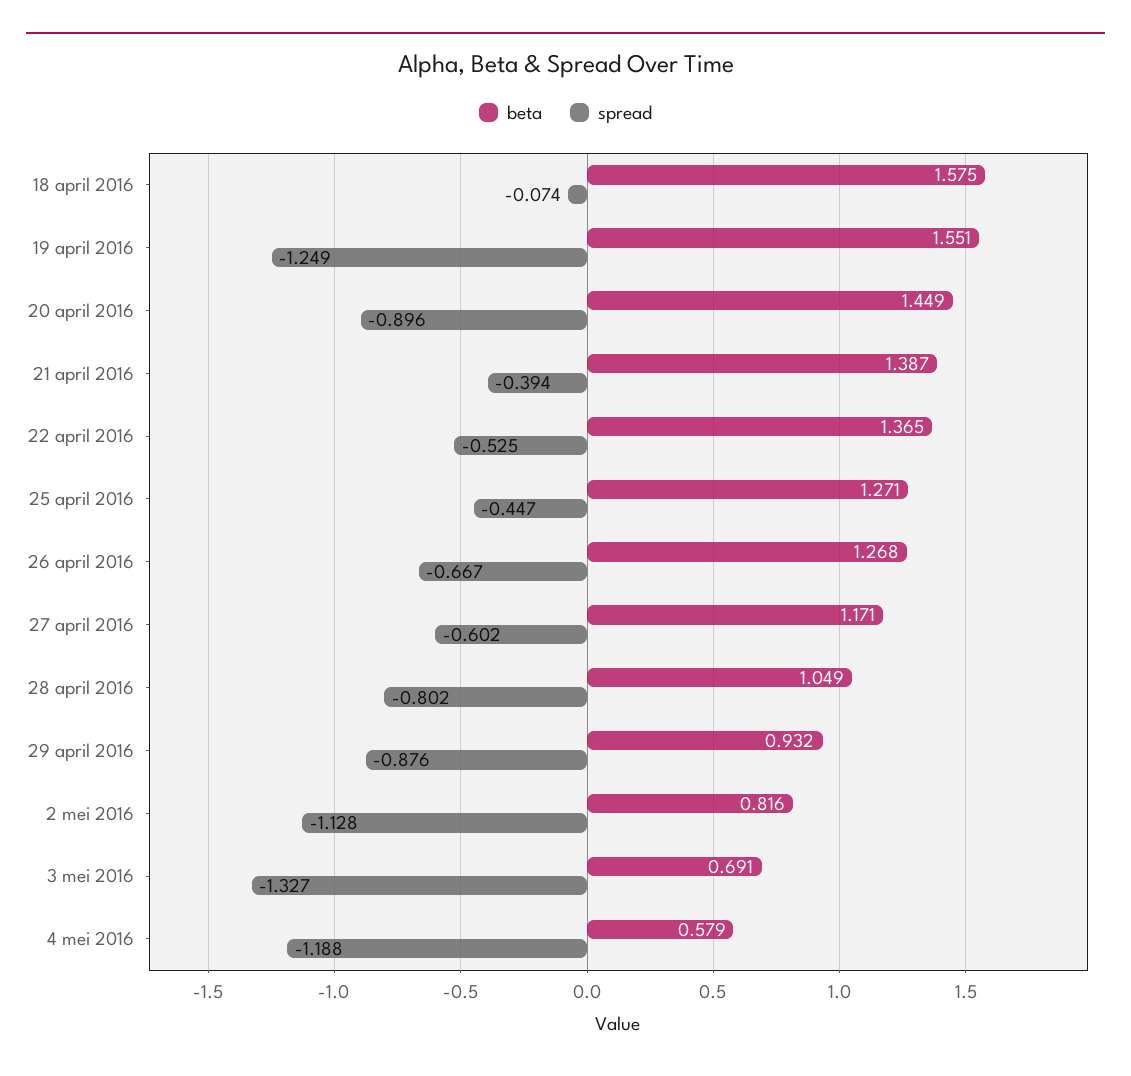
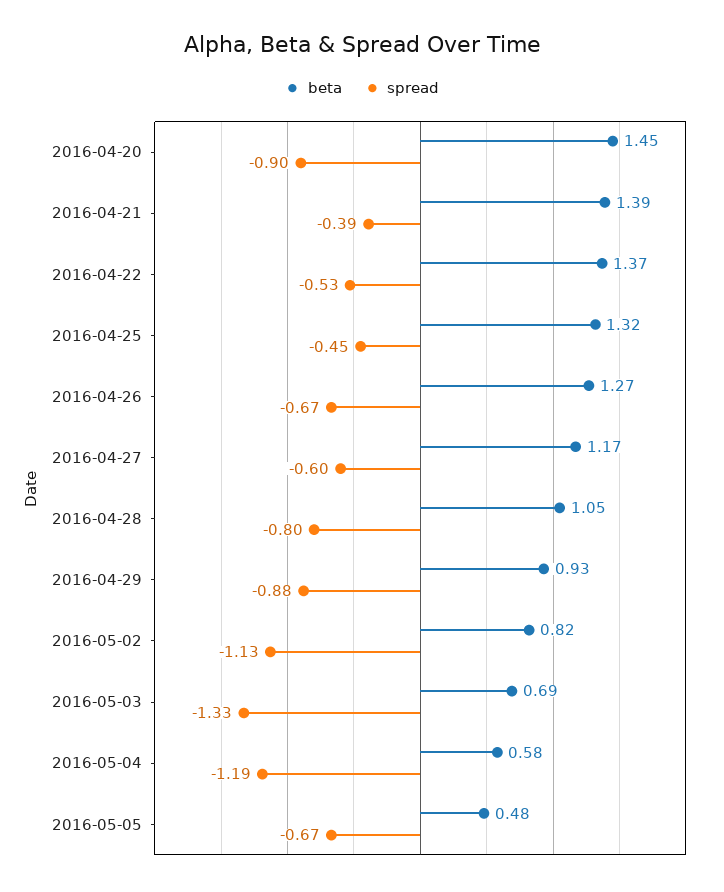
beta, 18 april 2016: 1.575 -> none
spread, 18 april 2016: -0.074 -> none
beta, 19 april 2016: 1.551 -> none
spread, 19 april 2016: -1.249 -> none
beta, 25 april 2016: 1.271 -> 1.32
beta, 2016-05-05: none -> 0.48
spread, 2016-05-05: none -> -0.67

